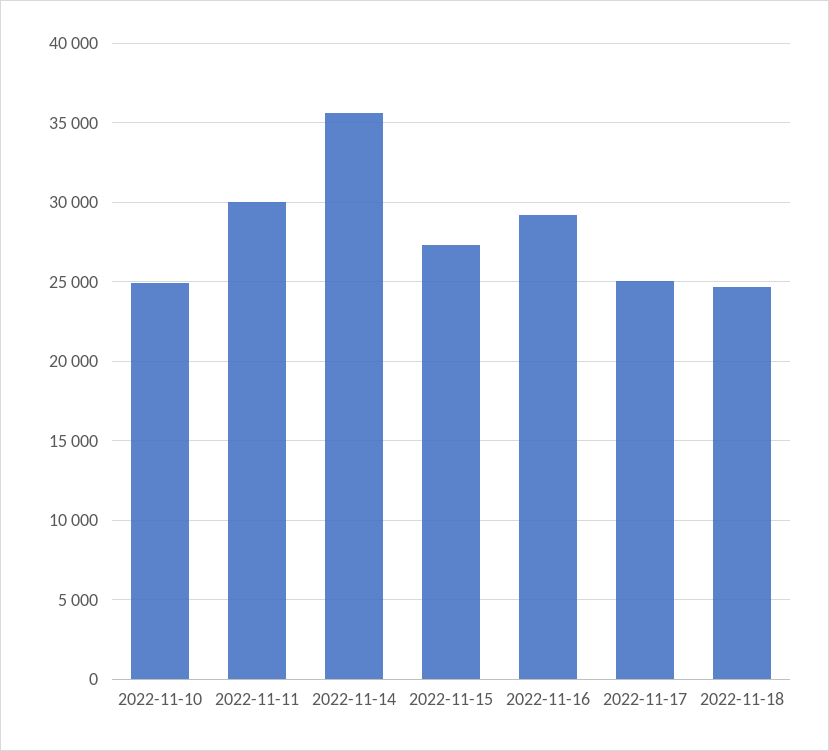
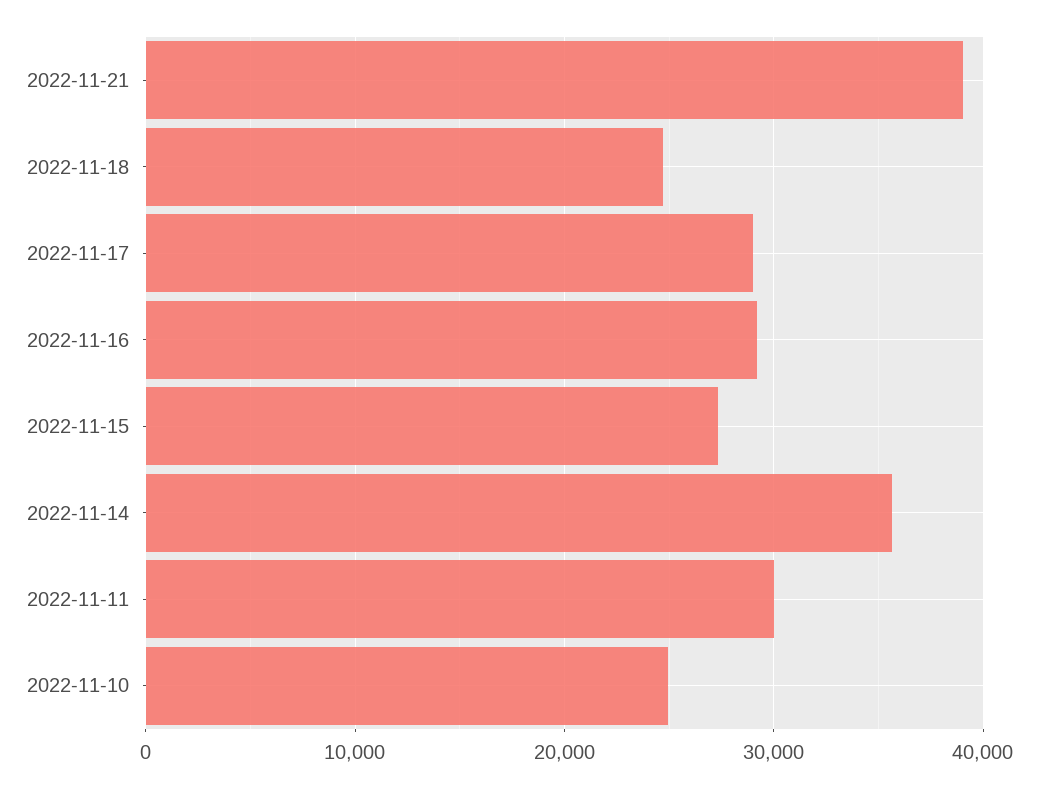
2022-11-17: 25000 -> 29000
2022-11-21: none -> 39000

